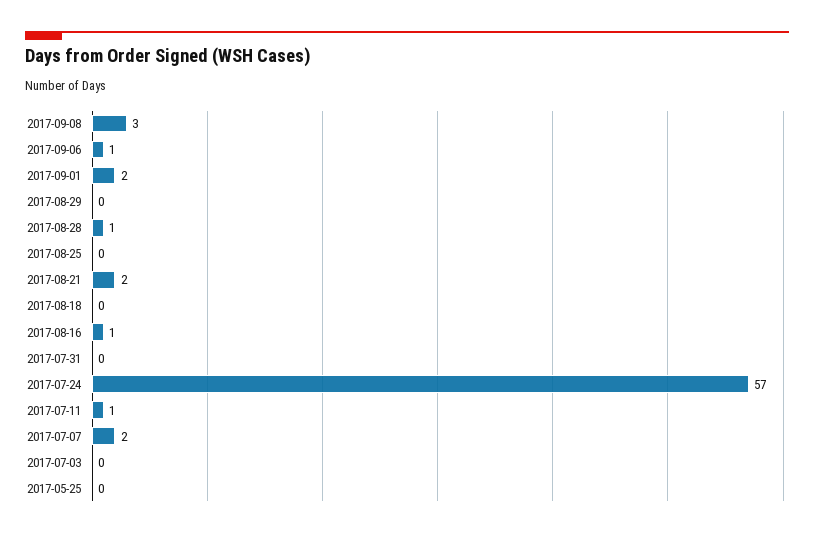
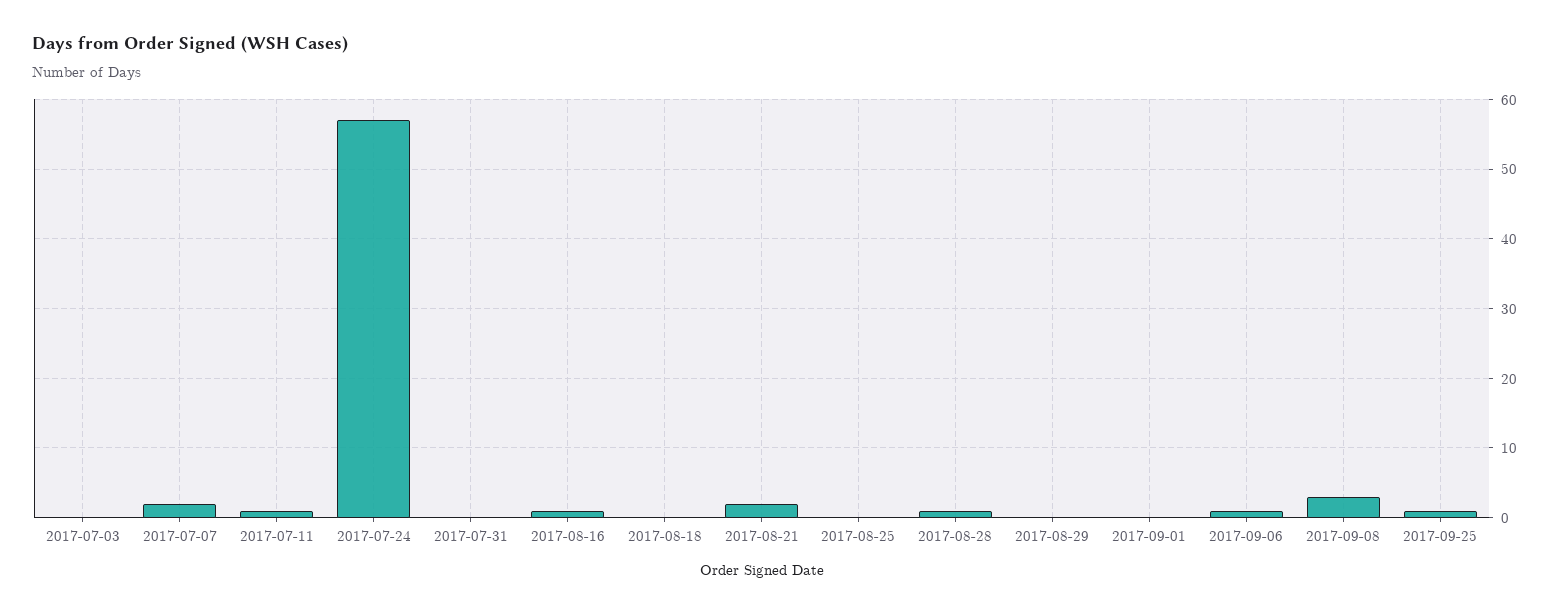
2017-09-01: 2 -> 0
2017-05-25: 0 -> none
2017-09-25: none -> 1

